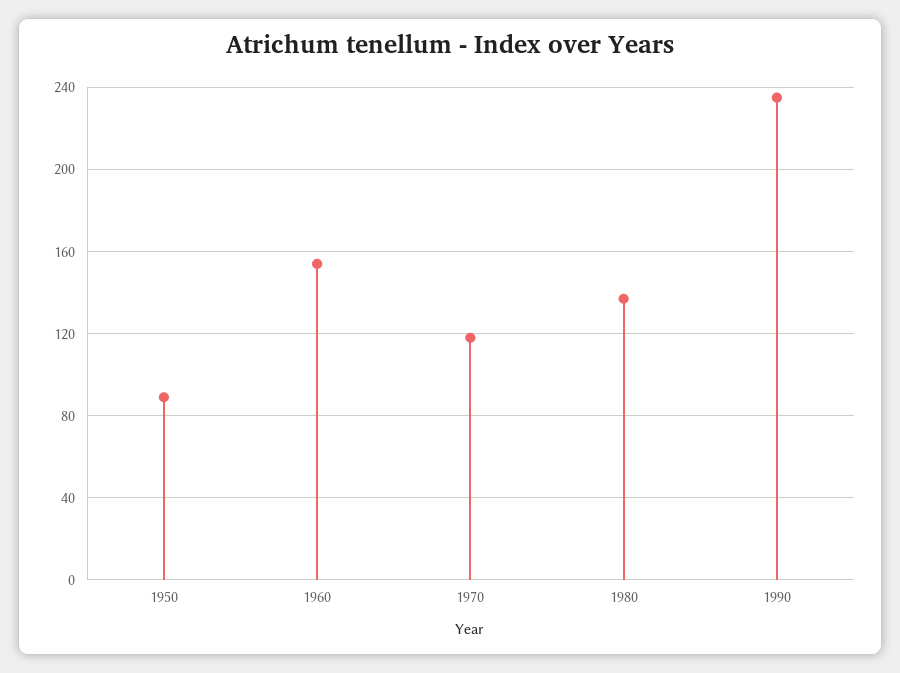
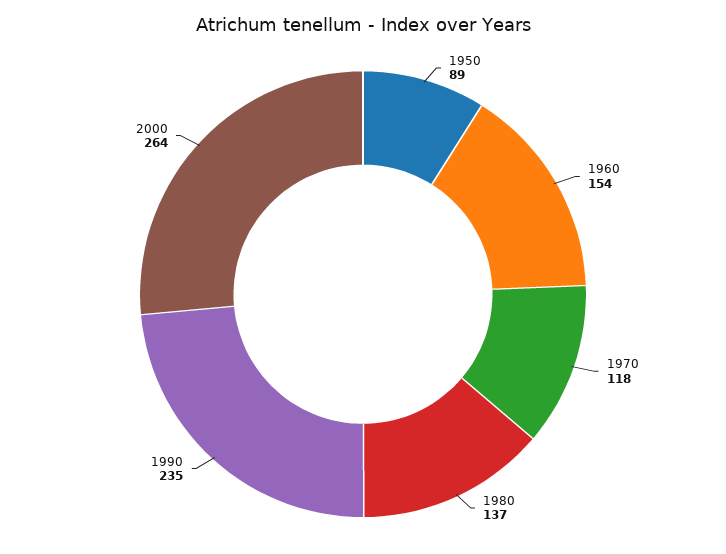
2000: none -> 264

